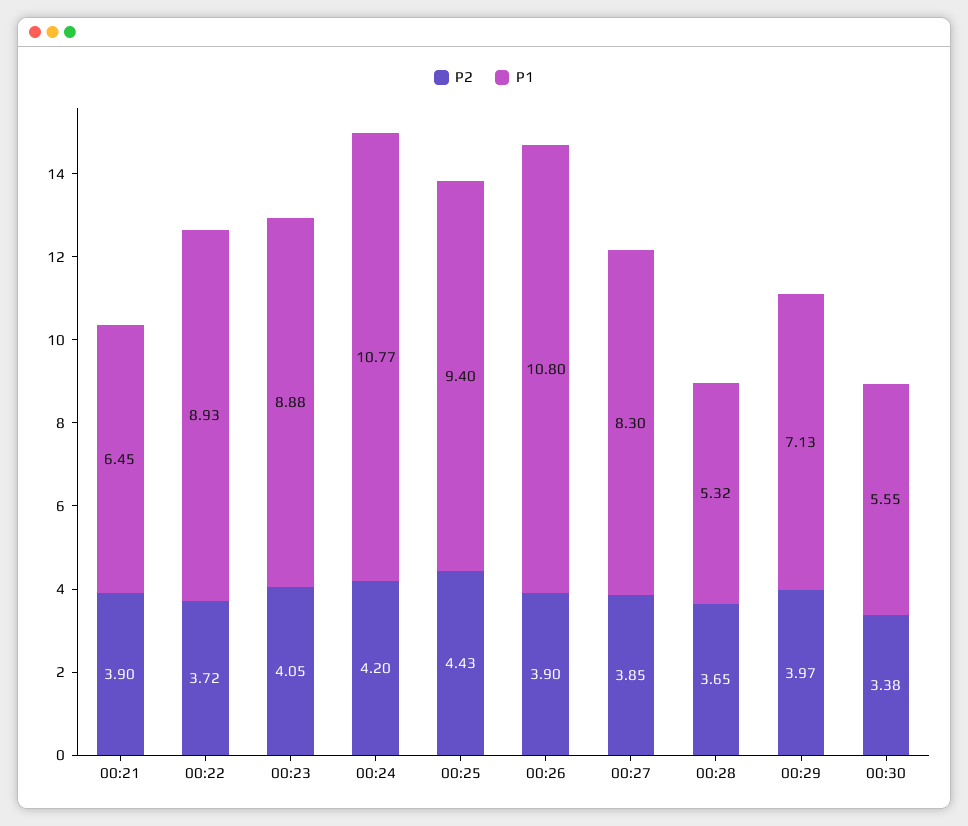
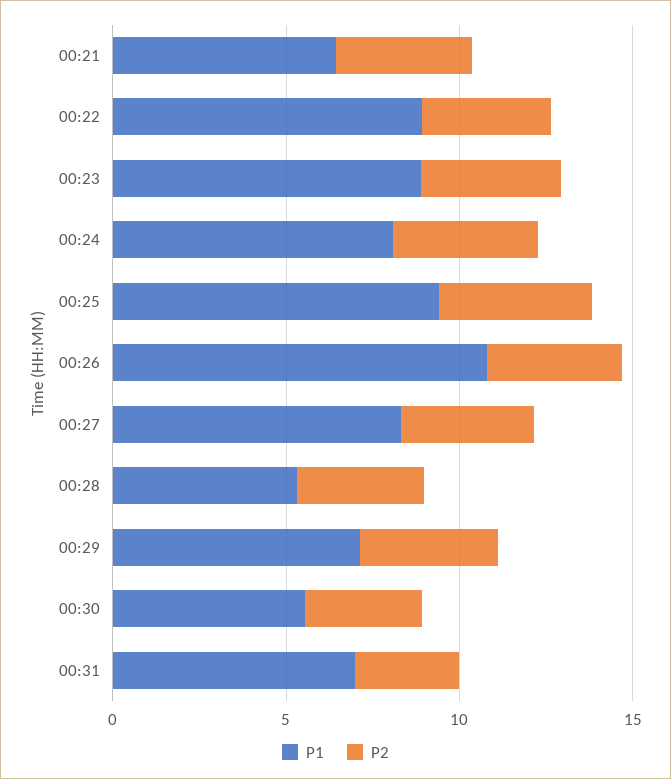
P1, 00:24: 10.77 -> 8
P1, 00:31: none -> 7
P2, 00:31: none -> 3

